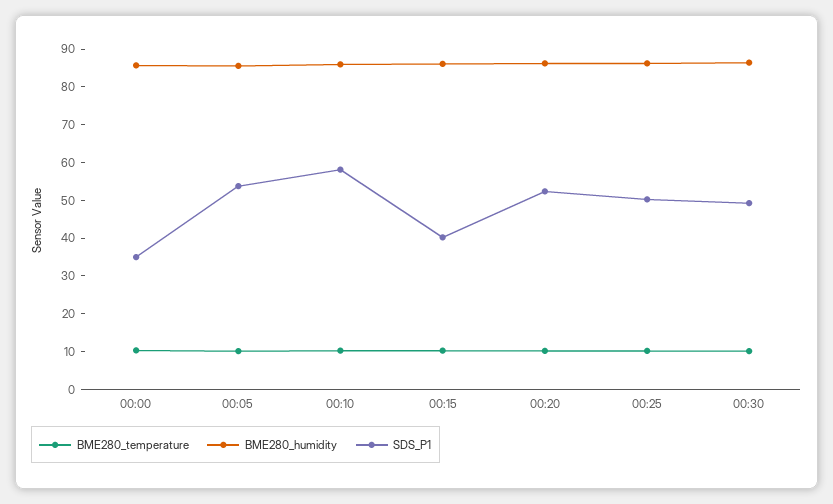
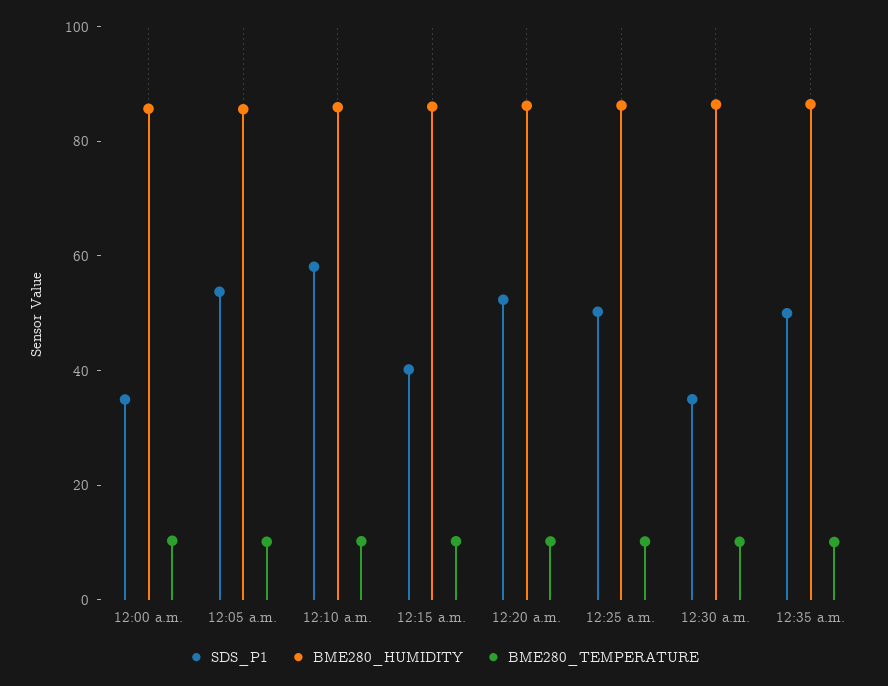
SDS_P1, 00:30: 50 -> 35
SDS_P1, 12:35 a.m.: none -> 50
BME280_humidity, 12:35 a.m.: none -> 85
BME280_temperature, 12:35 a.m.: none -> 10

